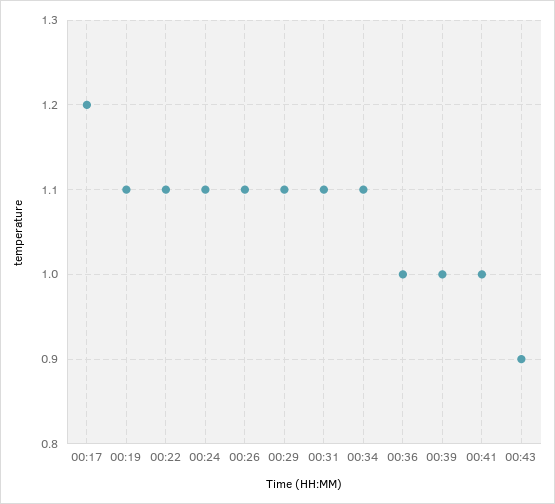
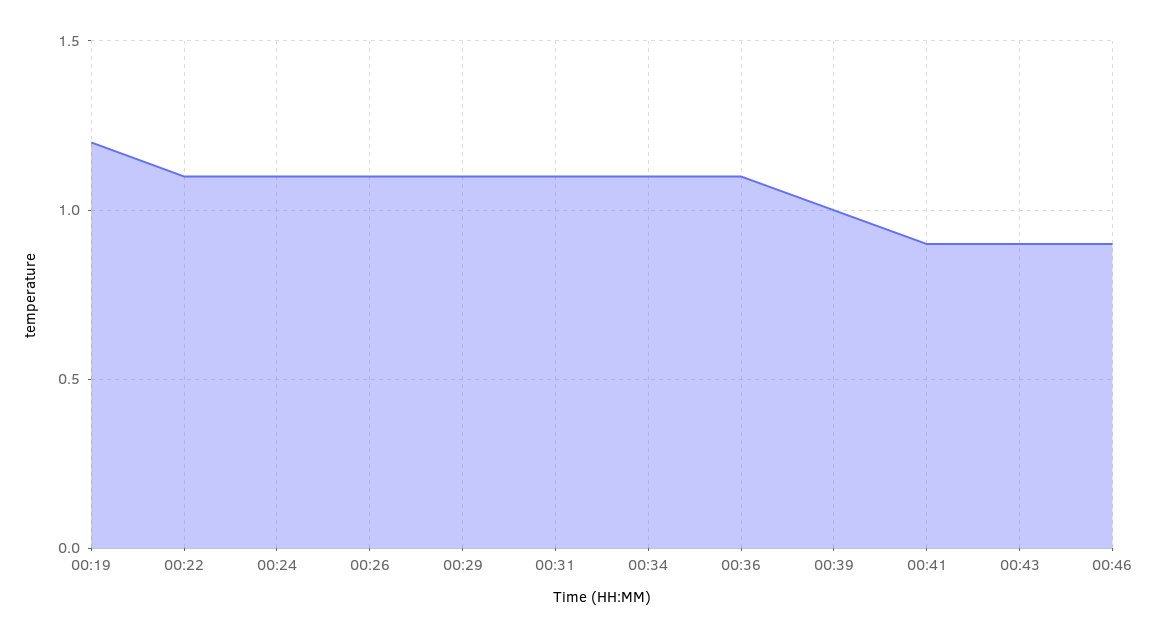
00:17: 1.2 -> none
00:19: 1.1 -> 1.2
00:36: 1 -> 1.1
00:41: 1 -> 0.9
00:46: none -> 0.9

